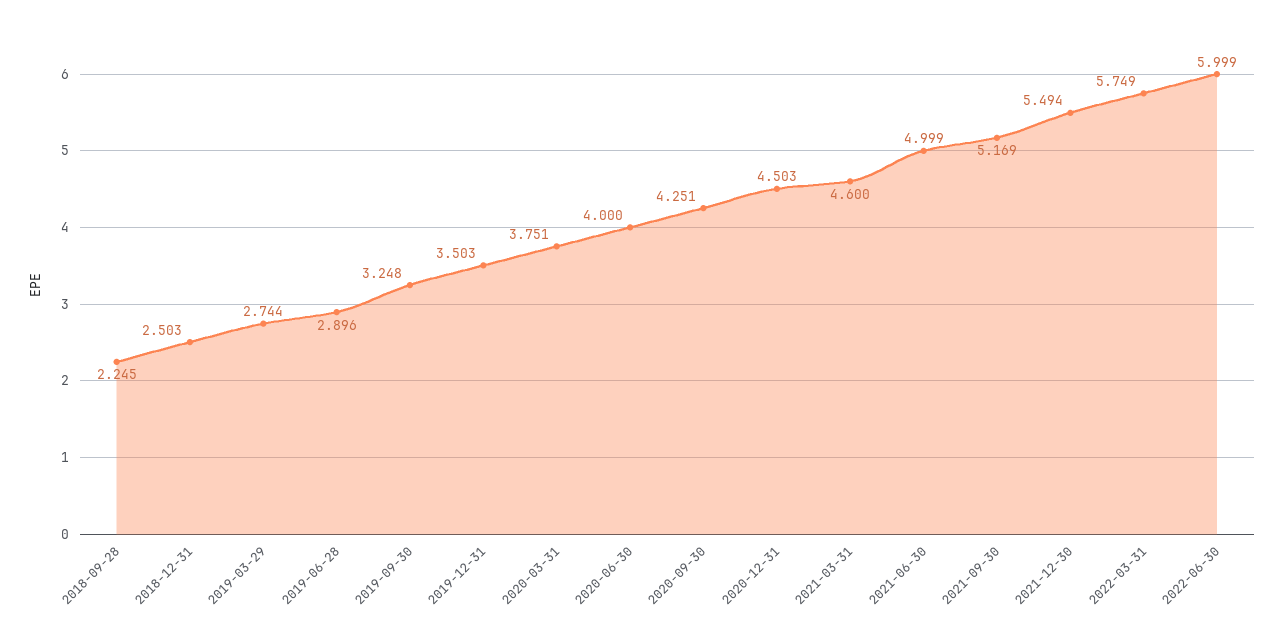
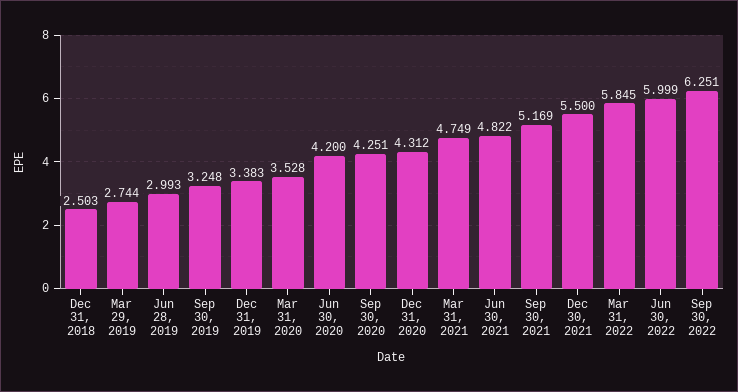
2018-09-28: 2.245 -> none
2019-06-28: 2.896 -> 2.993
2019-12-31: 3.503 -> 3.383
2020-03-31: 3.751 -> 3.528
2020-06-30: 4 -> 4.2
2020-12-31: 4.503 -> 4.312
2021-03-31: 4.6 -> 4.749
2021-06-30: 4.999 -> 4.822
2021-12-30: 5.494 -> 5.5
2022-03-31: 5.749 -> 5.845
Sep 30, 2022: none -> 6.251

